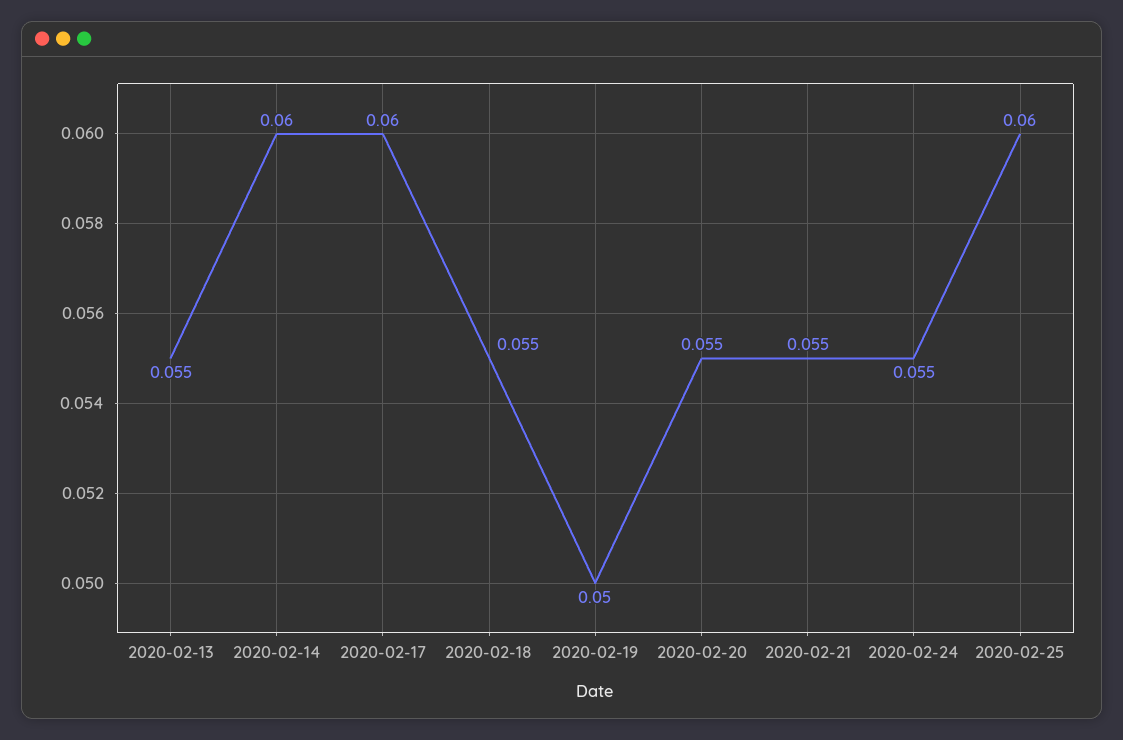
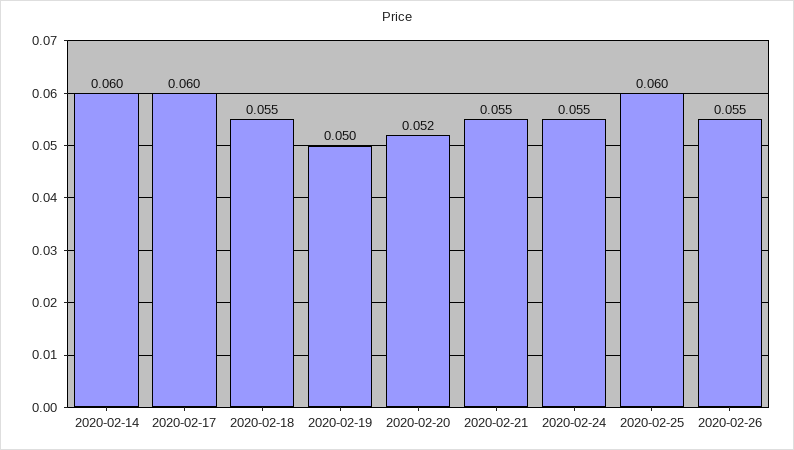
2020-02-13: 0.055 -> none
2020-02-20: 0.055 -> 0.052
2020-02-26: none -> 0.055

